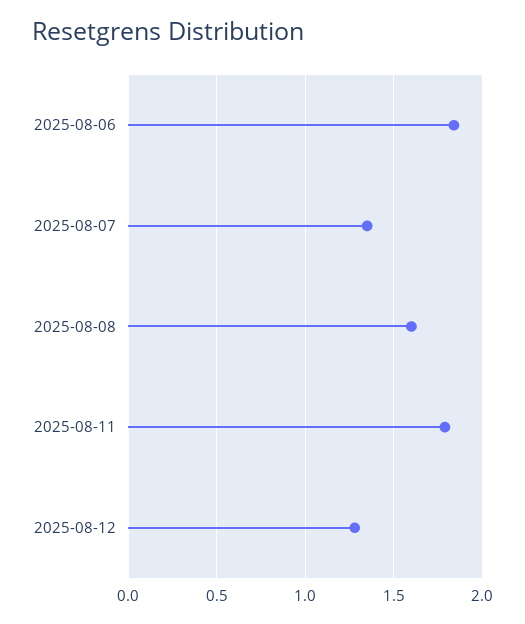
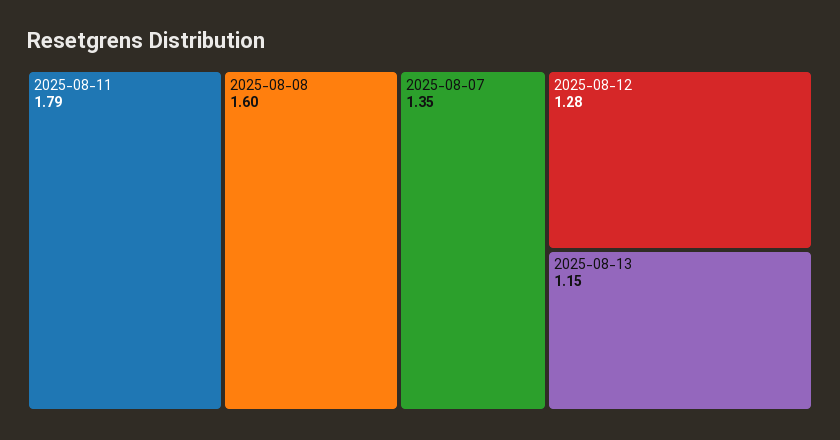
2025-08-06: 1.85 -> none
2025-08-13: none -> 1.15

